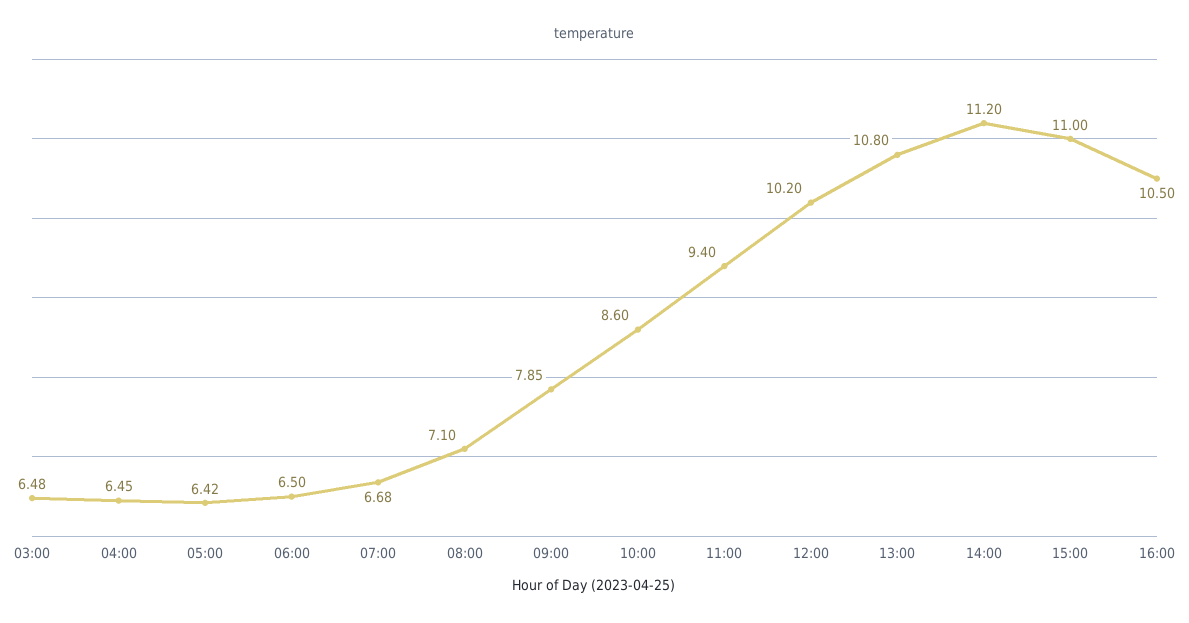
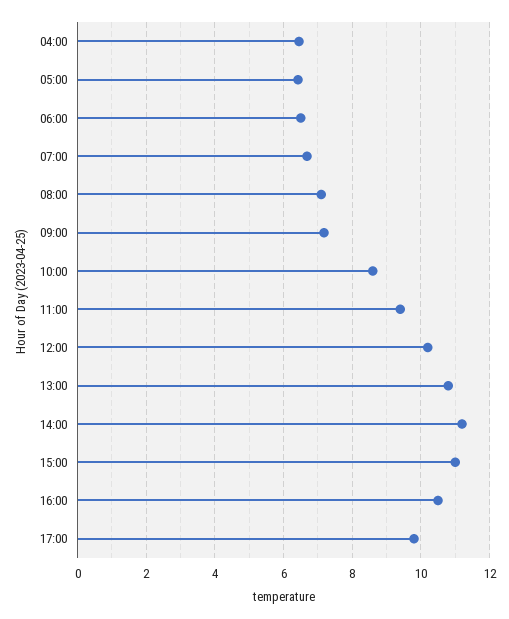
03:00: 6.48 -> none
09:00: 7.85 -> 7.2
17:00: none -> 9.8

